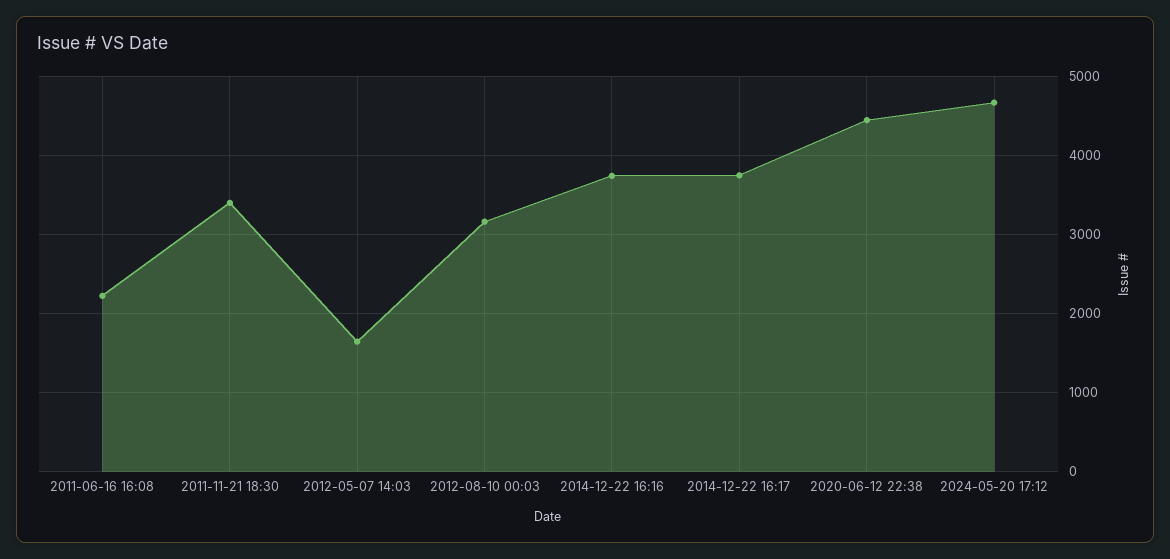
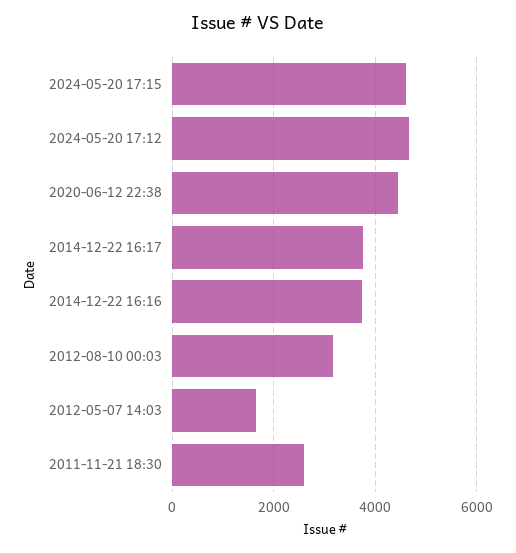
2011-06-16 16:08: 2200 -> none
2011-11-21 18:30: 3400 -> 2600
2024-05-20 17:15: none -> 4600

